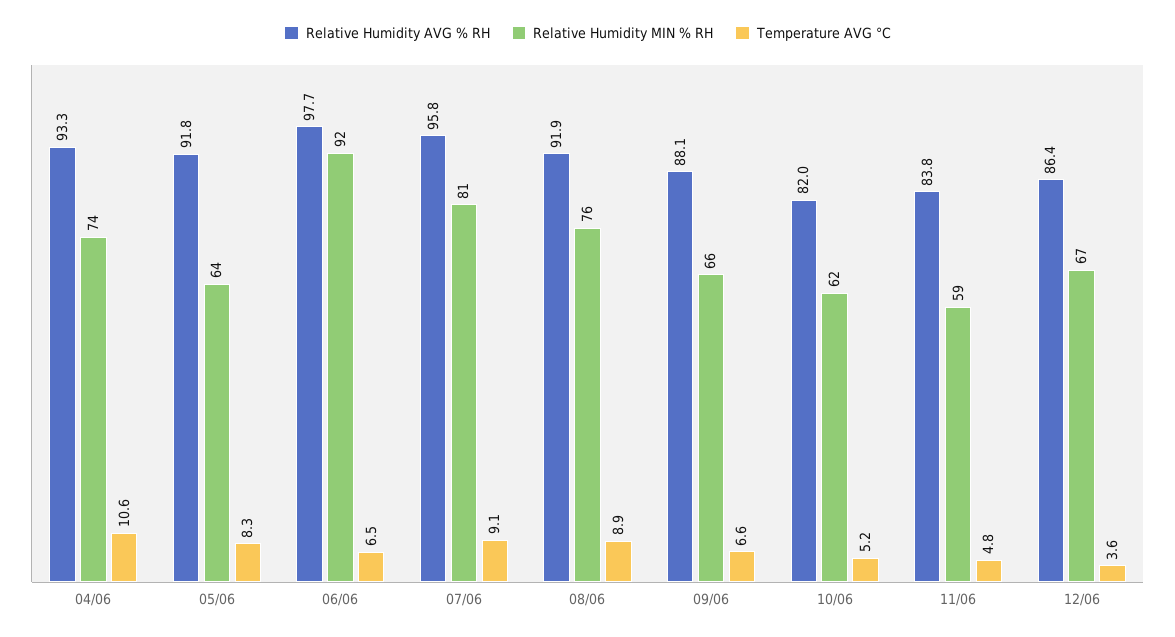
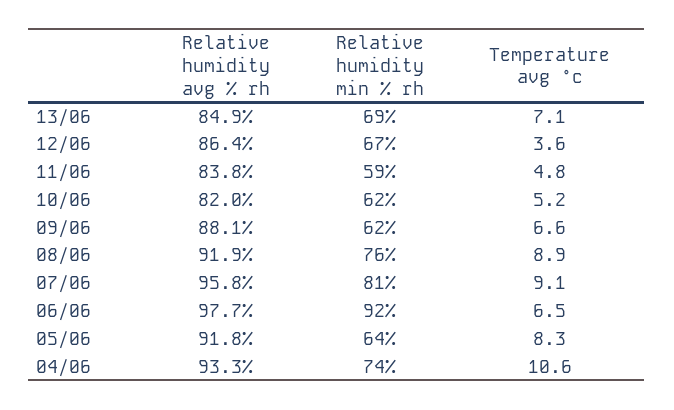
Relative Humidity MIN % RH, 09/06: 66 -> 62
Relative Humidity AVG % RH, 13/06: none -> 84.9
Relative Humidity MIN % RH, 13/06: none -> 69
Temperature AVG °C, 13/06: none -> 7.1

